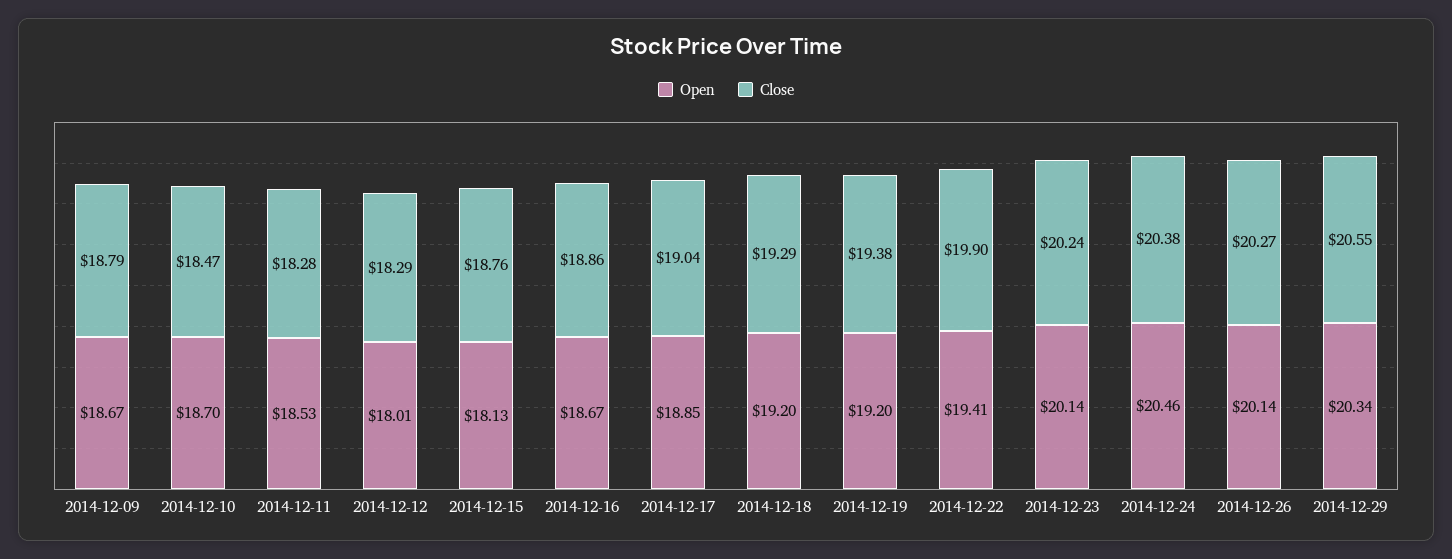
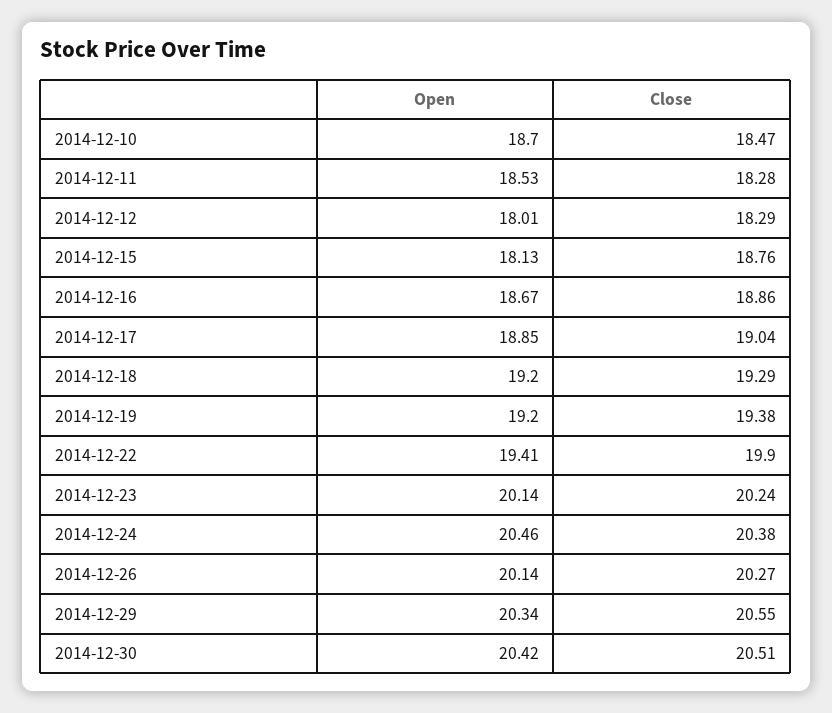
Open, 2014-12-09: 18.67 -> none
Close, 2014-12-09: 18.79 -> none
Open, 2014-12-30: none -> 20.42
Close, 2014-12-30: none -> 20.51

